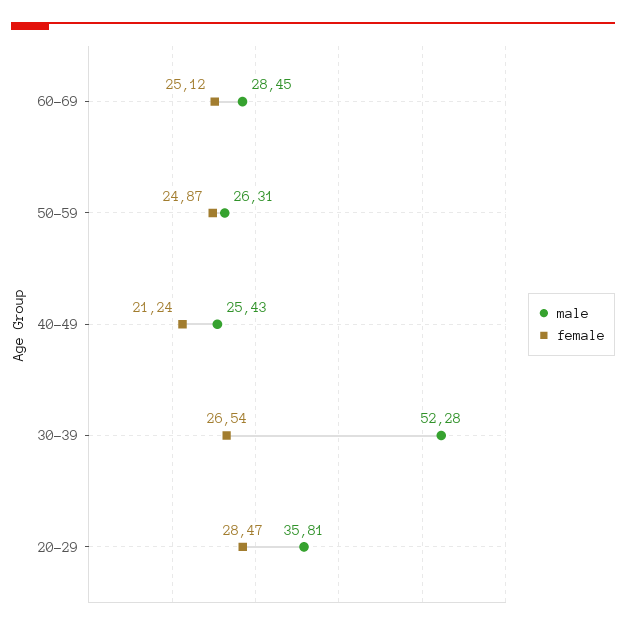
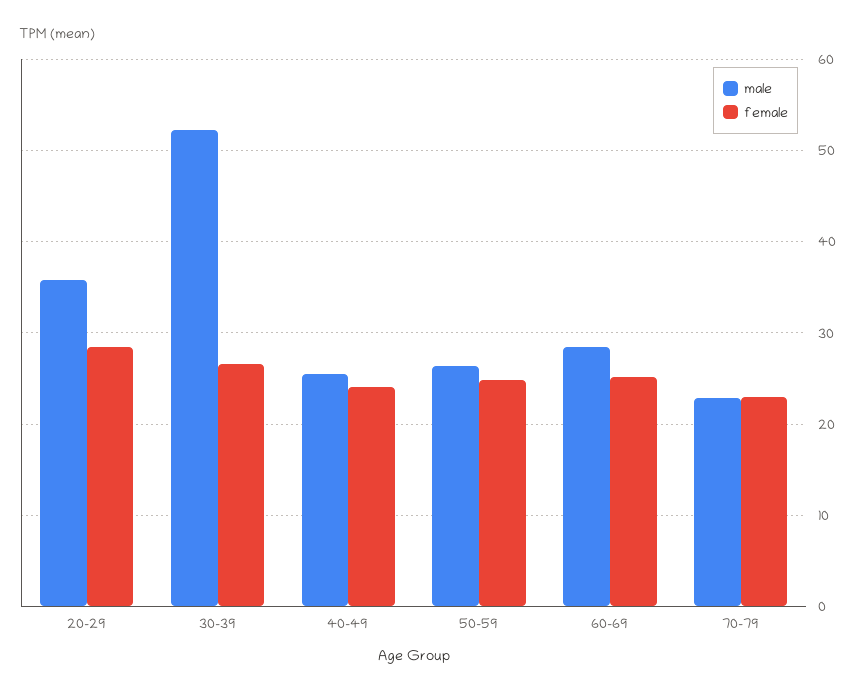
female, 40-49: 21.24 -> 24
male, 70-79: none -> 23
female, 70-79: none -> 23

